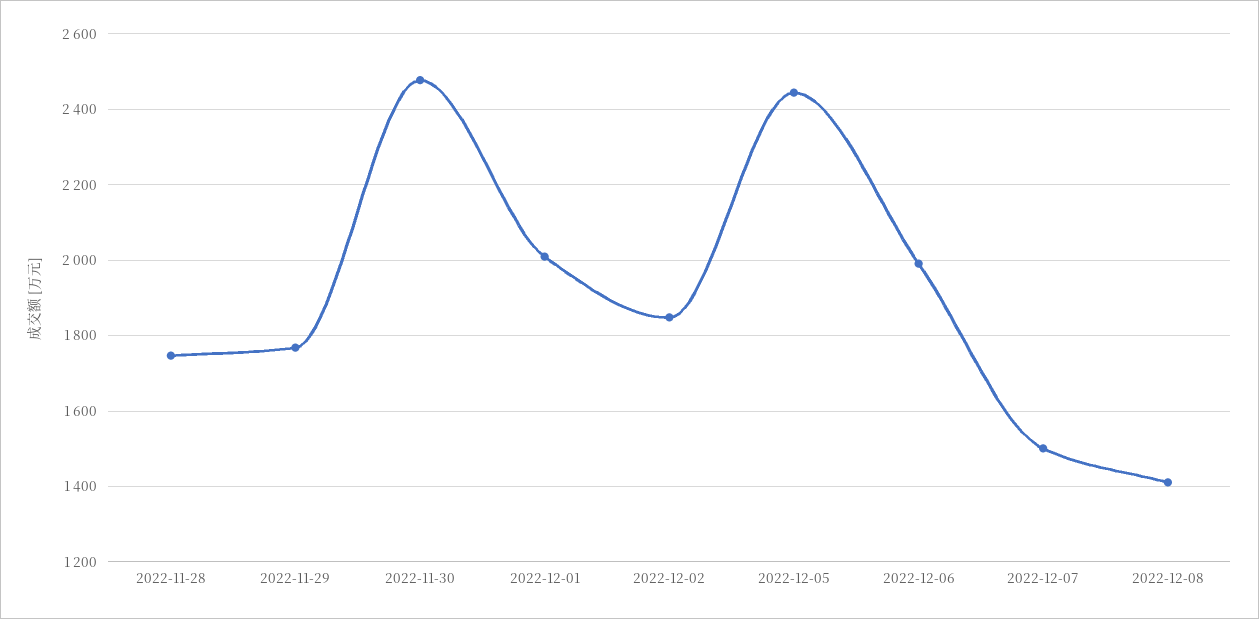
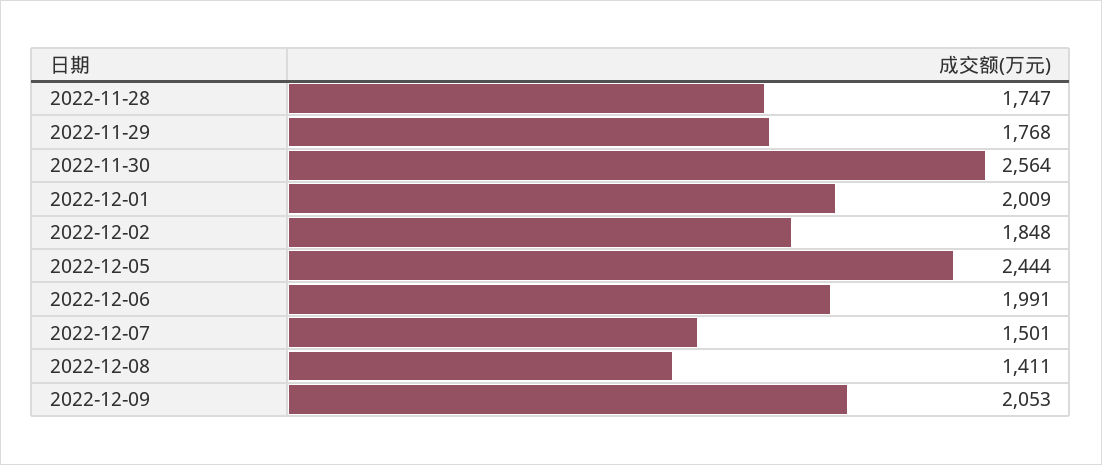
2022-11-30: 2480 -> 2564
2022-12-09: none -> 2053

